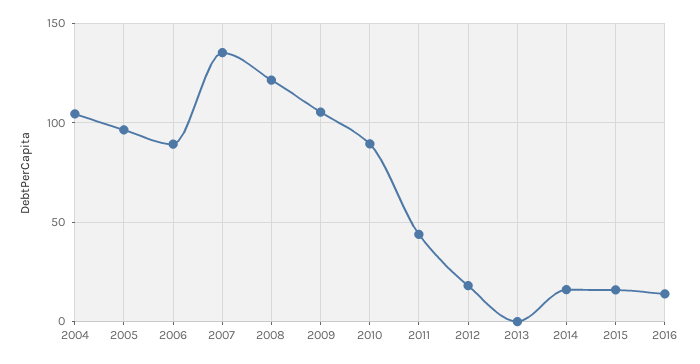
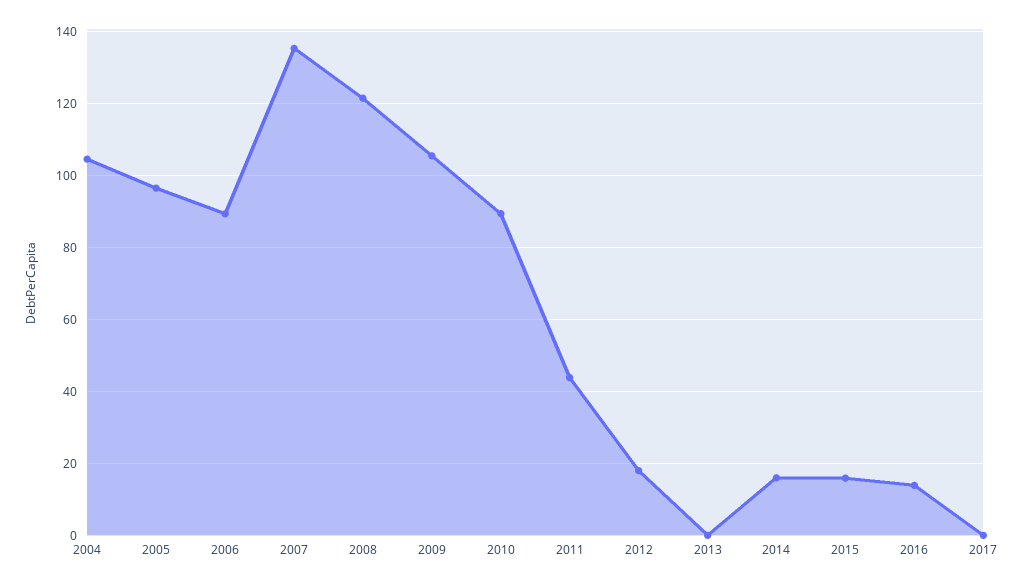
2017: none -> 0

